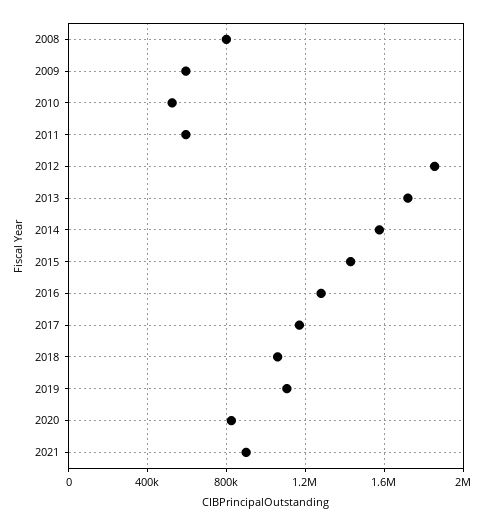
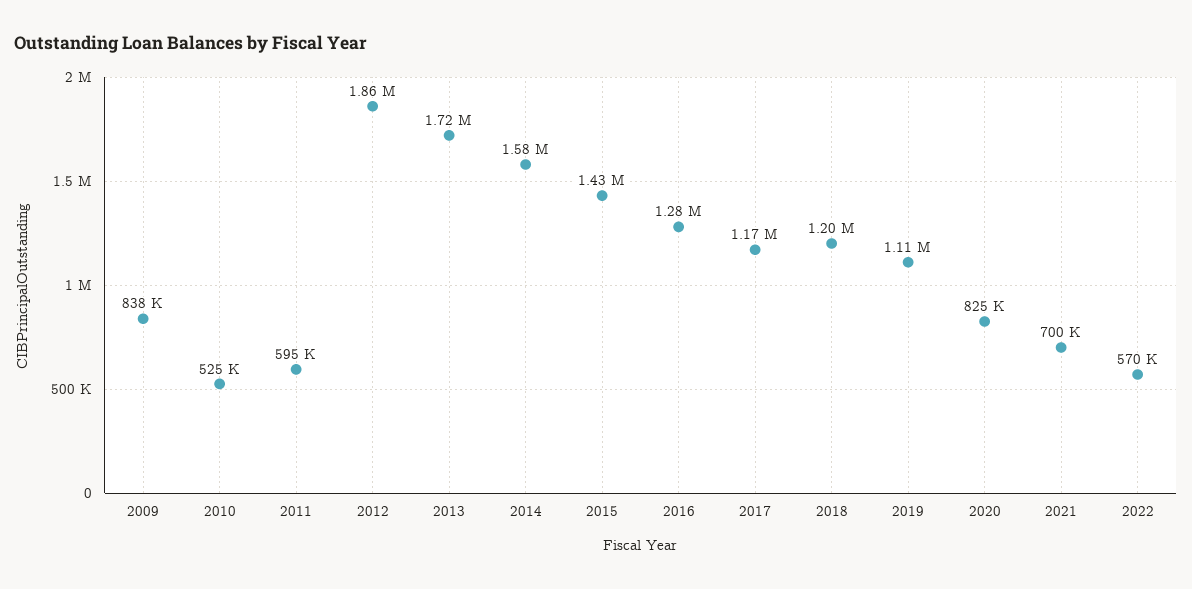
2008: 800000 -> none
2009: 600000 -> 838000
2018: 1050000 -> 1200000
2021: 900000 -> 700000
2022: none -> 570000

